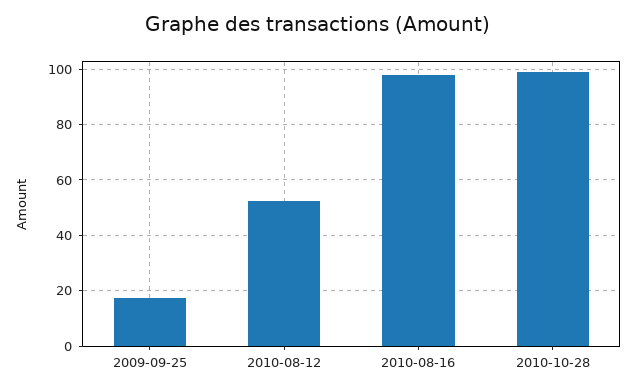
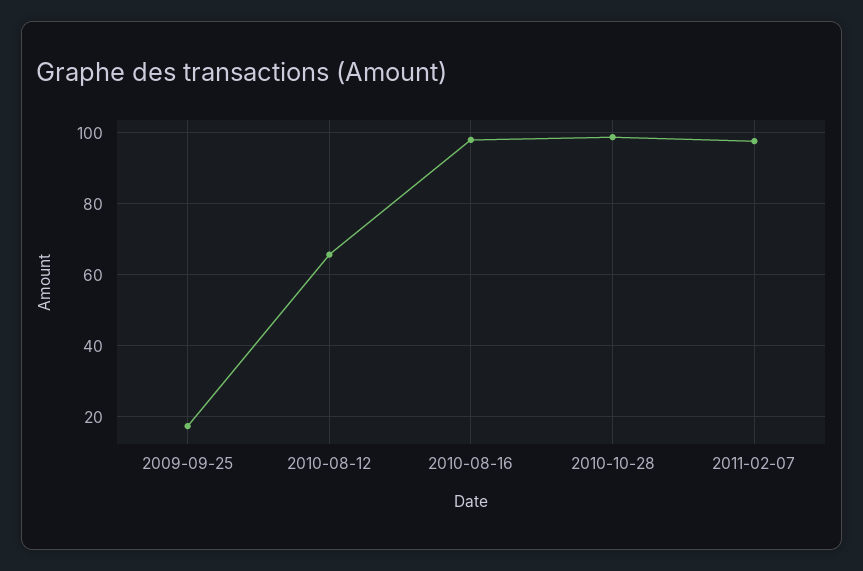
2010-08-12: 52.5 -> 66
2011-02-07: none -> 98

